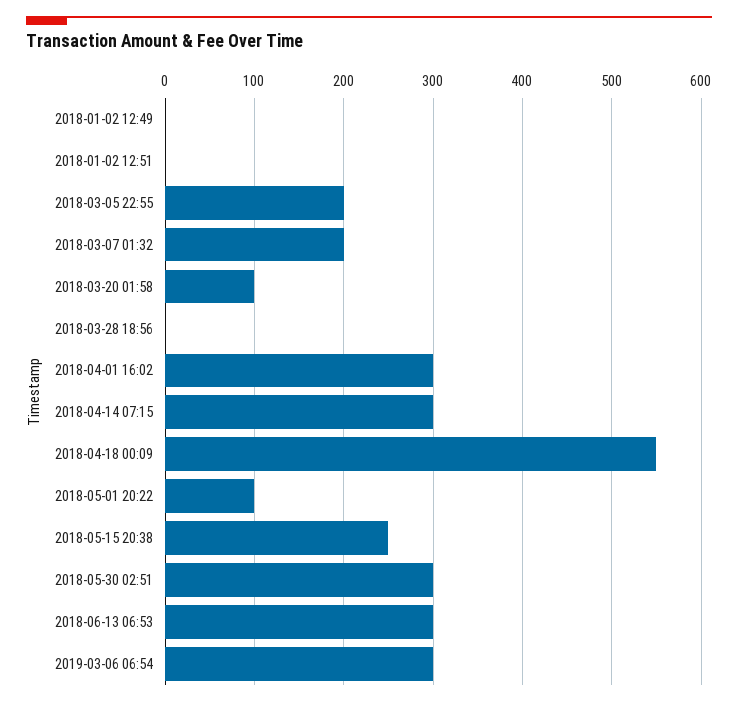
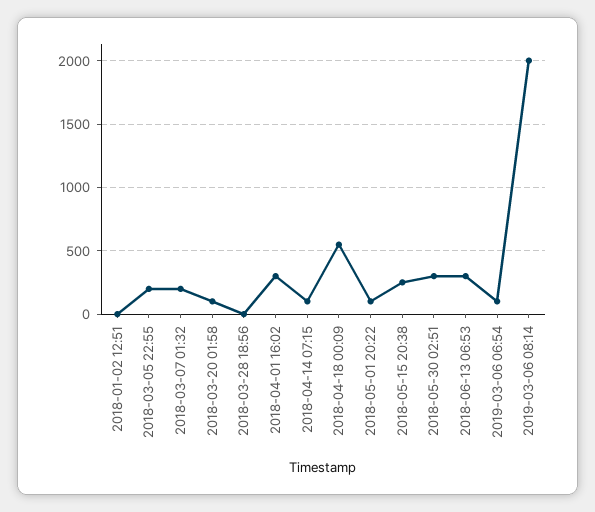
2018-01-02 12:49: 0 -> none
2018-04-14 07:15: 300 -> 100
2019-03-06 06:54: 300 -> 100
2019-03-06 08:14: none -> 2000

